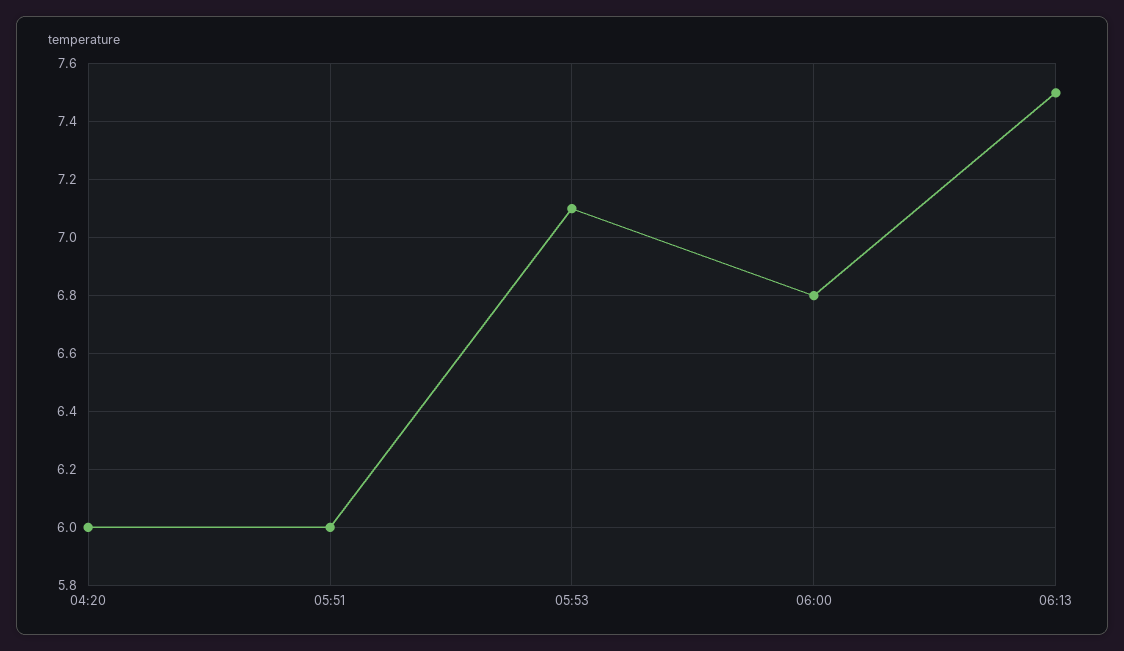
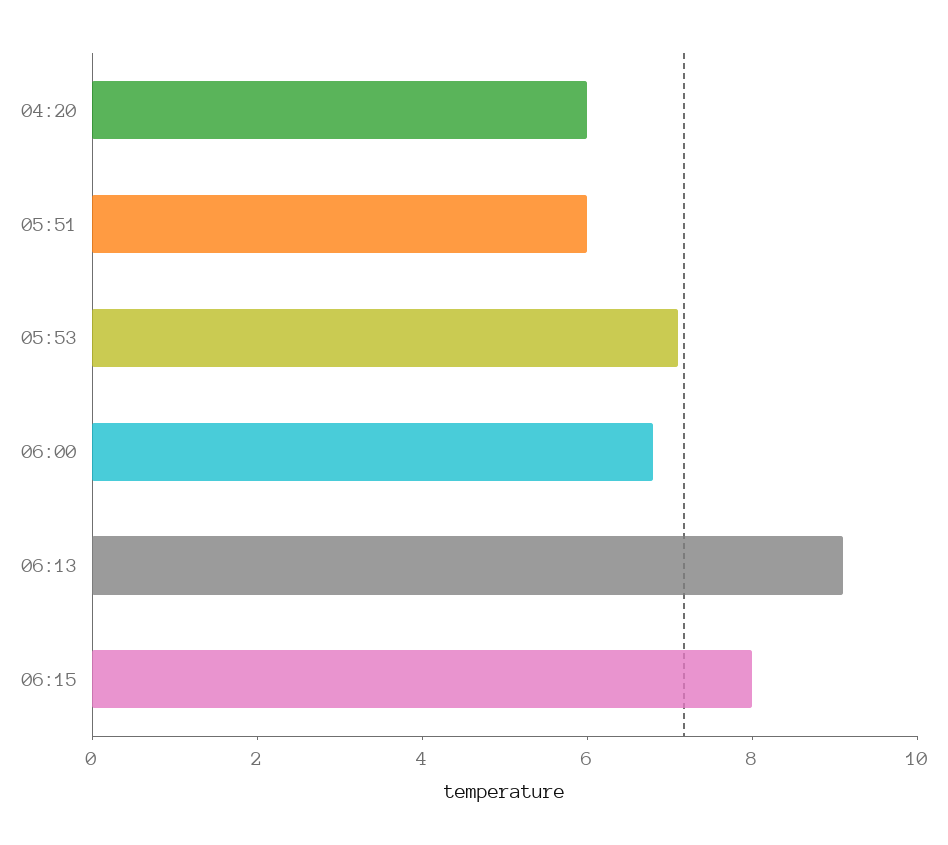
06:13: 7.5 -> 9
06:15: none -> 8

